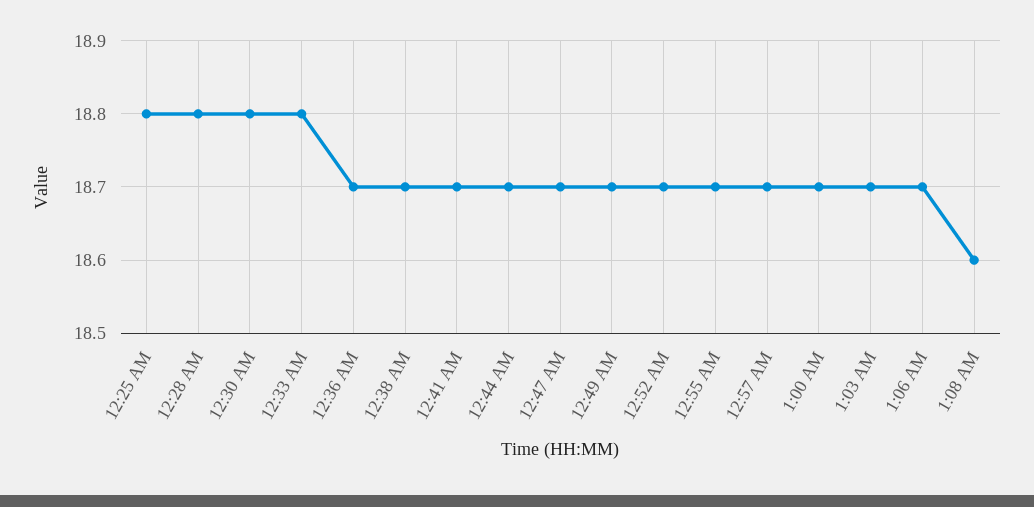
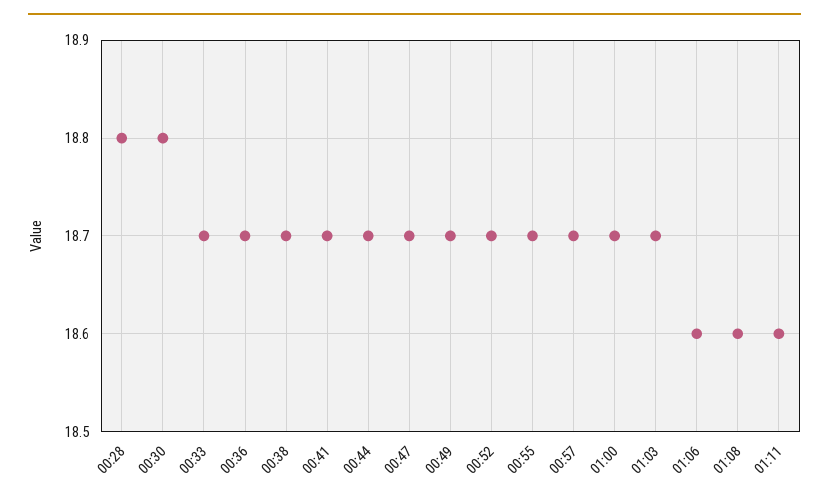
12:25 AM: 18.8 -> none
12:33 AM: 18.8 -> 18.7
1:06 AM: 18.7 -> 18.6
01:11: none -> 18.6

